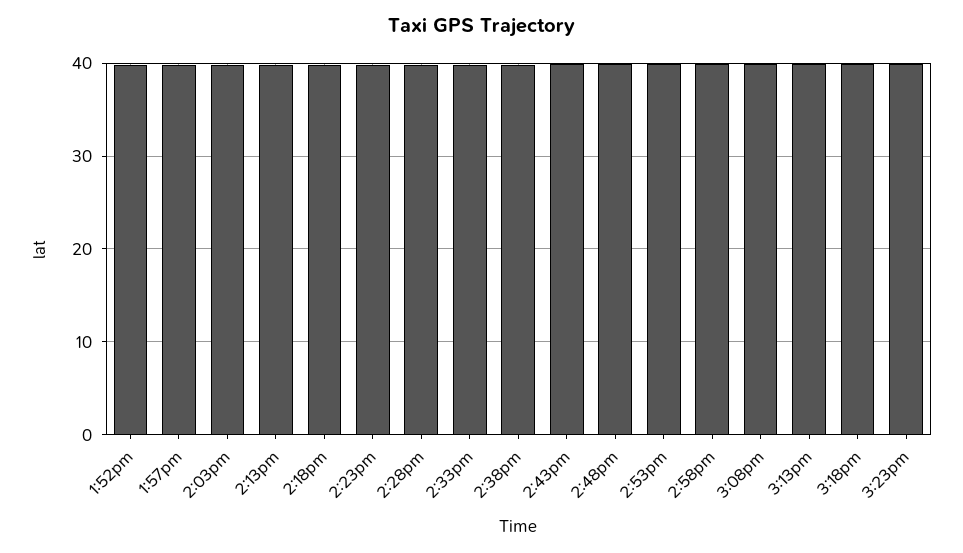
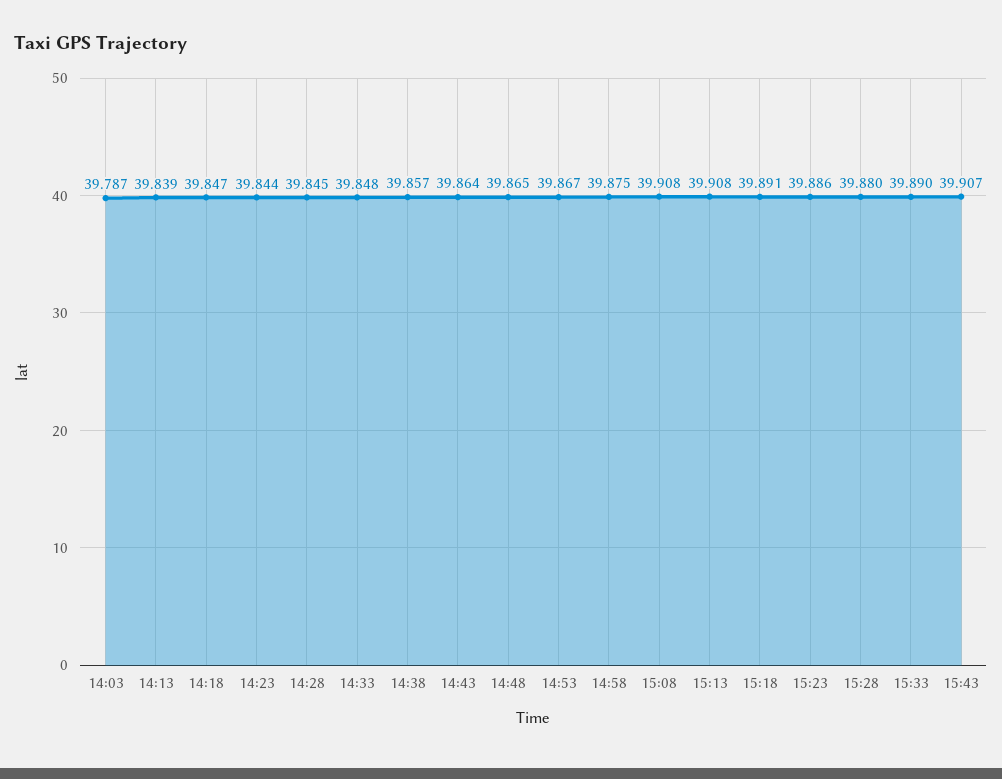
1:52pm: 40 -> none
1:57pm: 40 -> none
15:28: none -> 39.88
15:33: none -> 39.89
15:43: none -> 39.907

